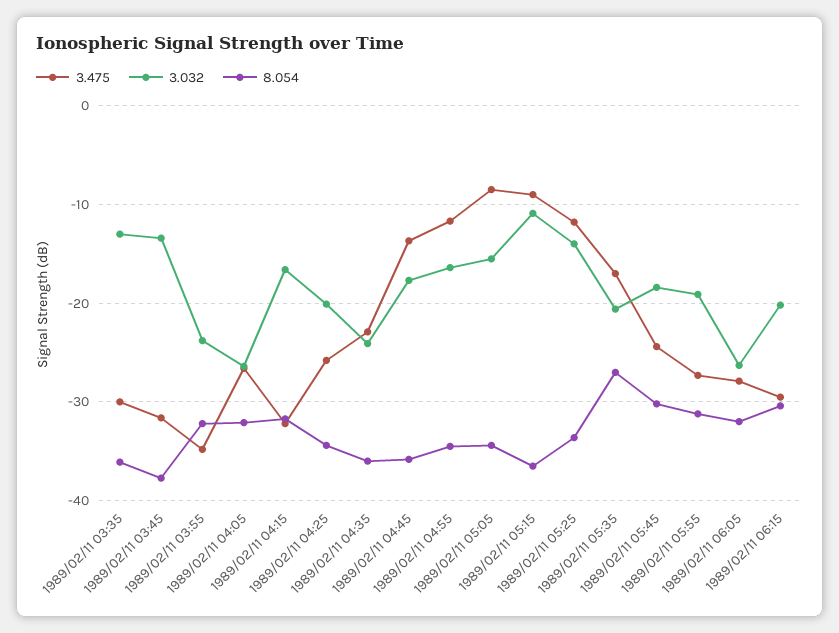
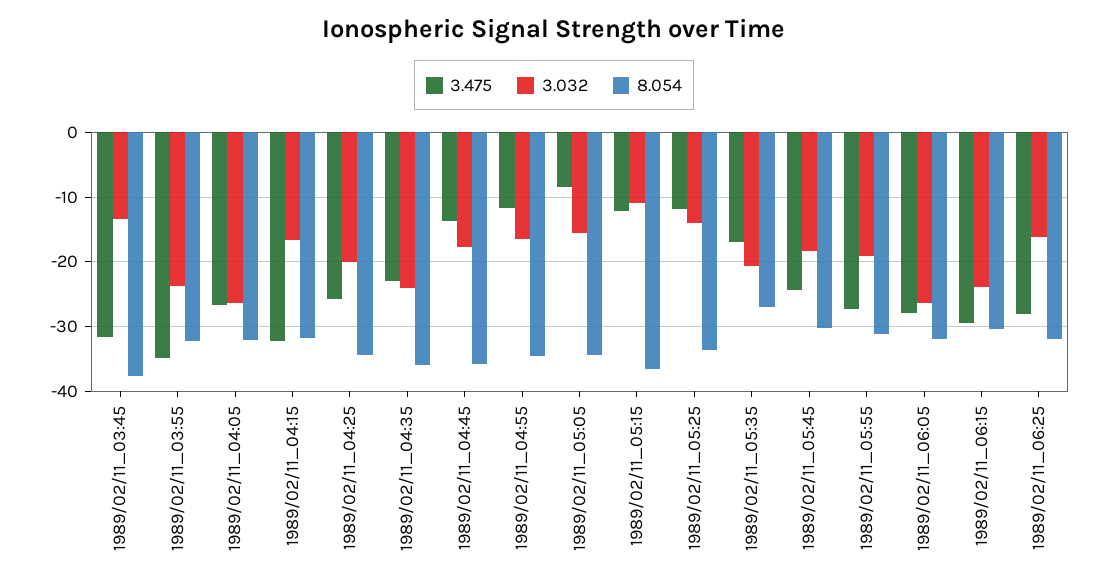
3.475, 1989/02/11 03:35: -30 -> none
3.032, 1989/02/11 03:35: -13 -> none
8.054, 1989/02/11 03:35: -36 -> none
3.475, 1989/02/11 05:15: -9 -> -12
3.032, 1989/02/11 06:15: -20 -> -24
3.475, 1989/02/11_06:25: none -> -28
3.032, 1989/02/11_06:25: none -> -16
8.054, 1989/02/11_06:25: none -> -32

